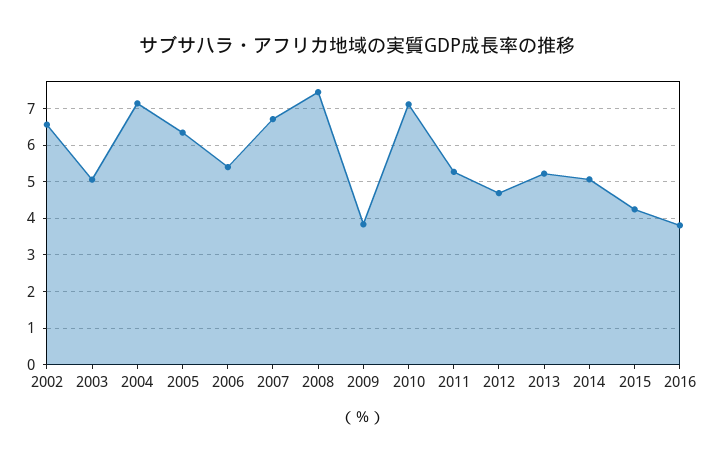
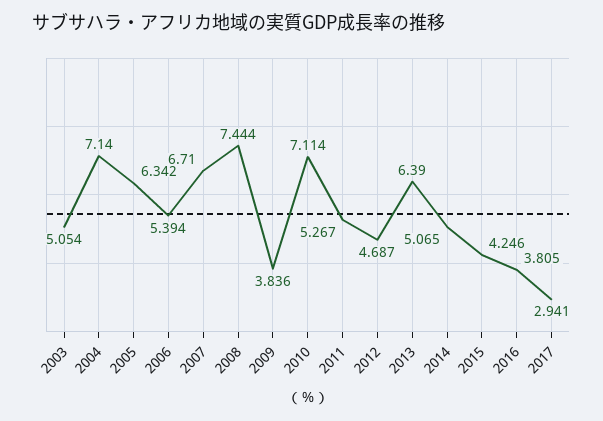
2002: 6.6 -> none
2013: 5.2 -> 6.39
2017: none -> 2.941

